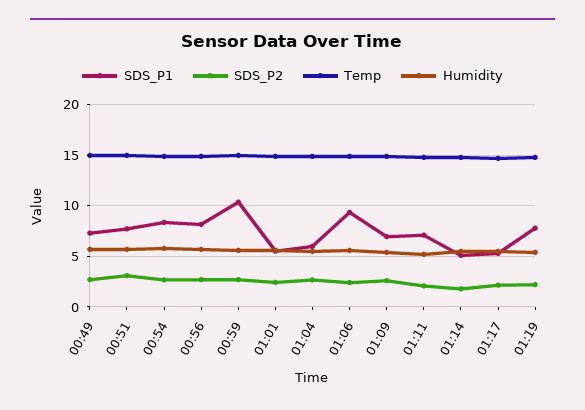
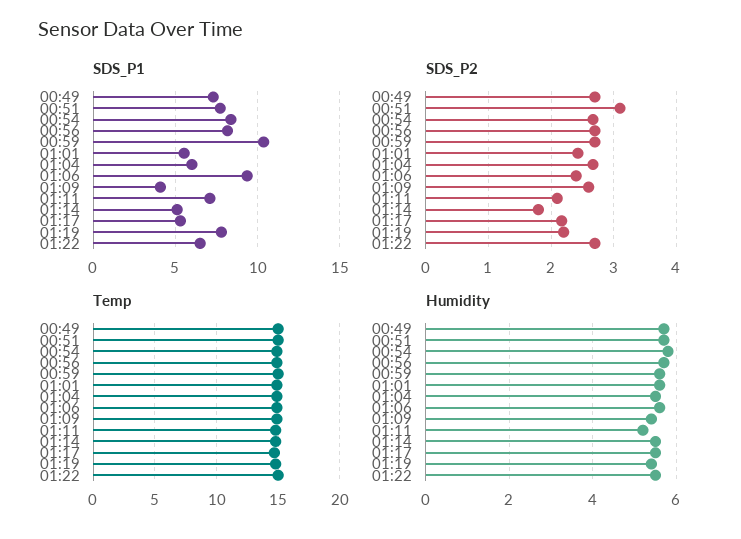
SDS_P1, 01:09: 7 -> 4
SDS_P1, 01:22: none -> 6.5
SDS_P2, 01:22: none -> 2.7
Temp, 01:22: none -> 15
Humidity, 01:22: none -> 5.5

